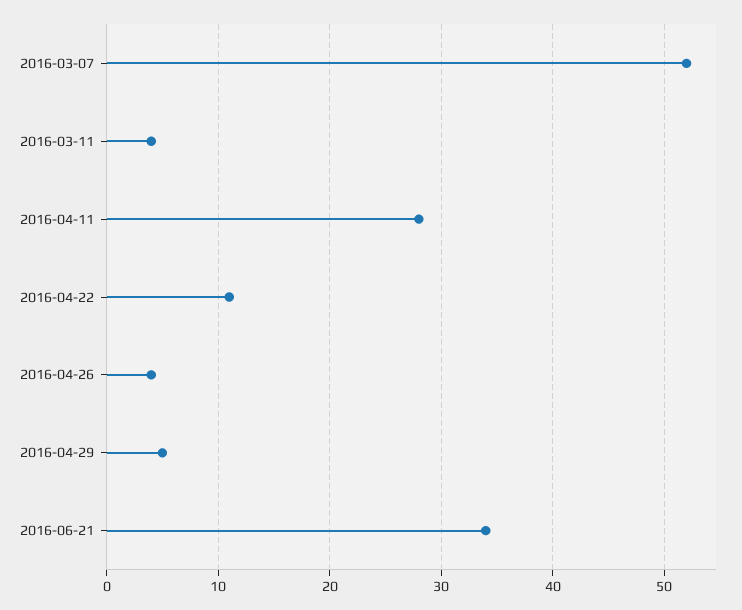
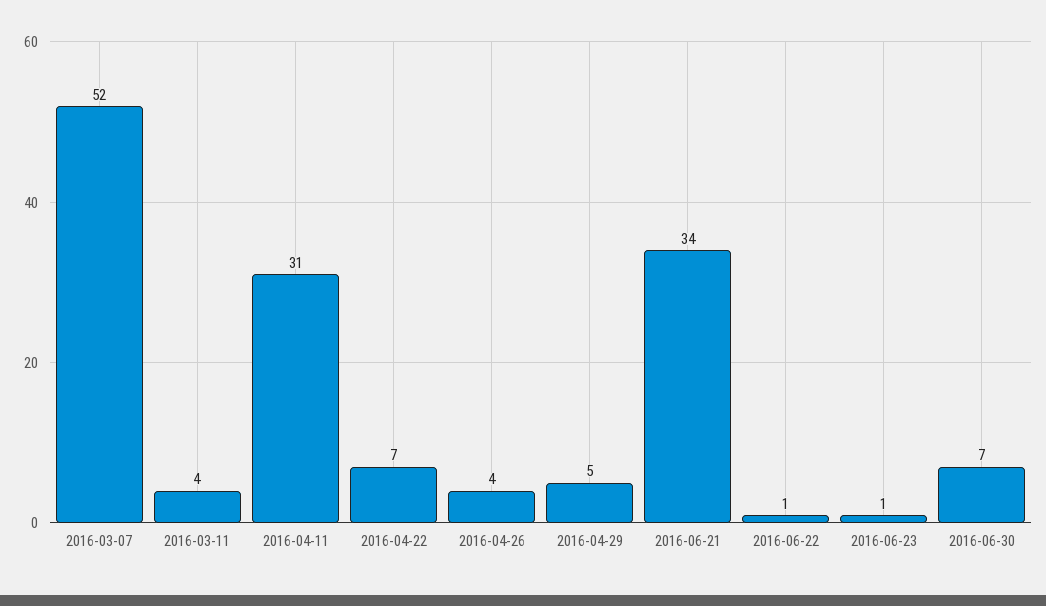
2016-04-11: 28 -> 31
2016-04-22: 11 -> 7
2016-06-22: none -> 1
2016-06-23: none -> 1
2016-06-30: none -> 7

